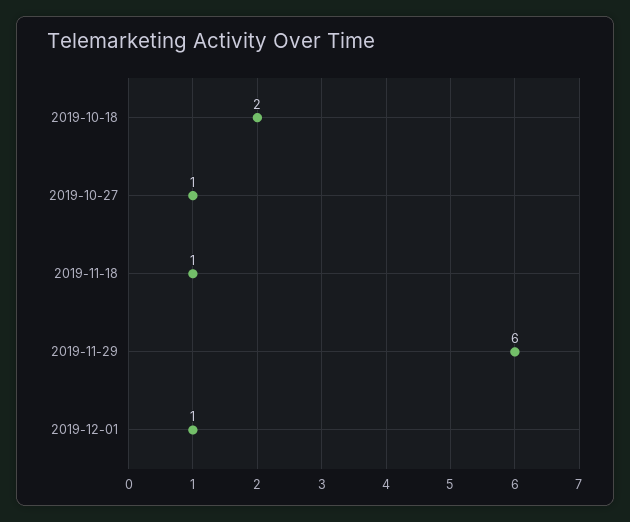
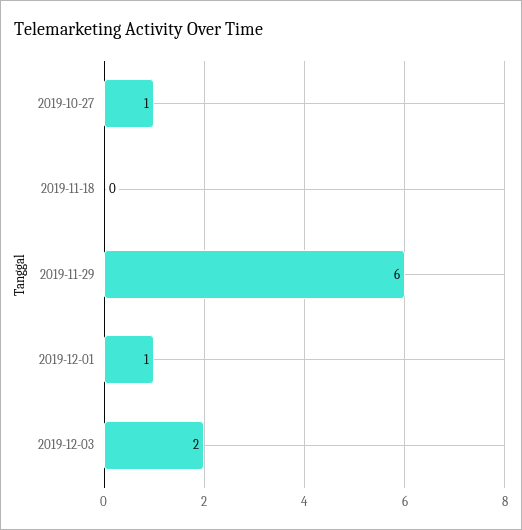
2019-10-18: 2 -> none
2019-11-18: 1 -> 0
2019-12-03: none -> 2

